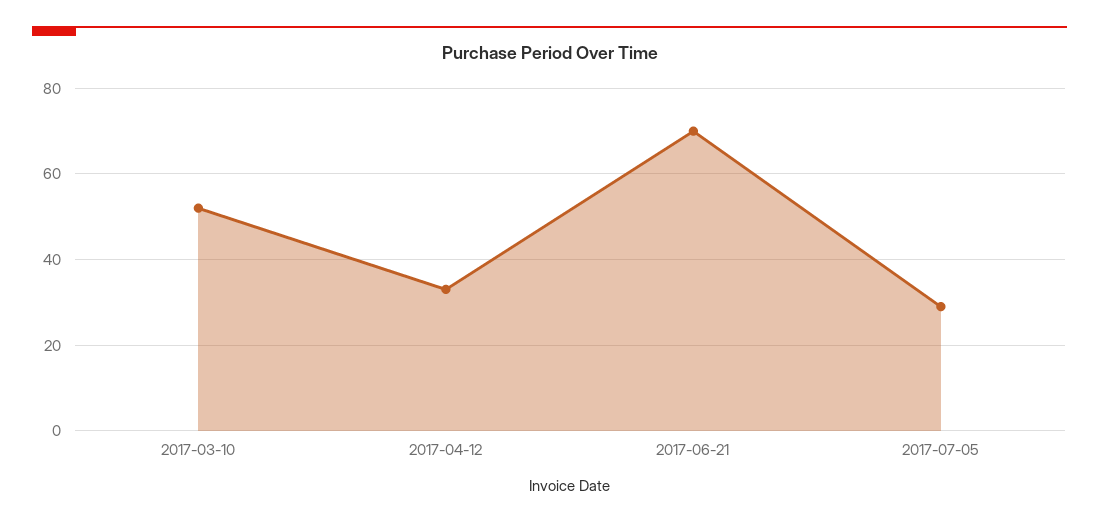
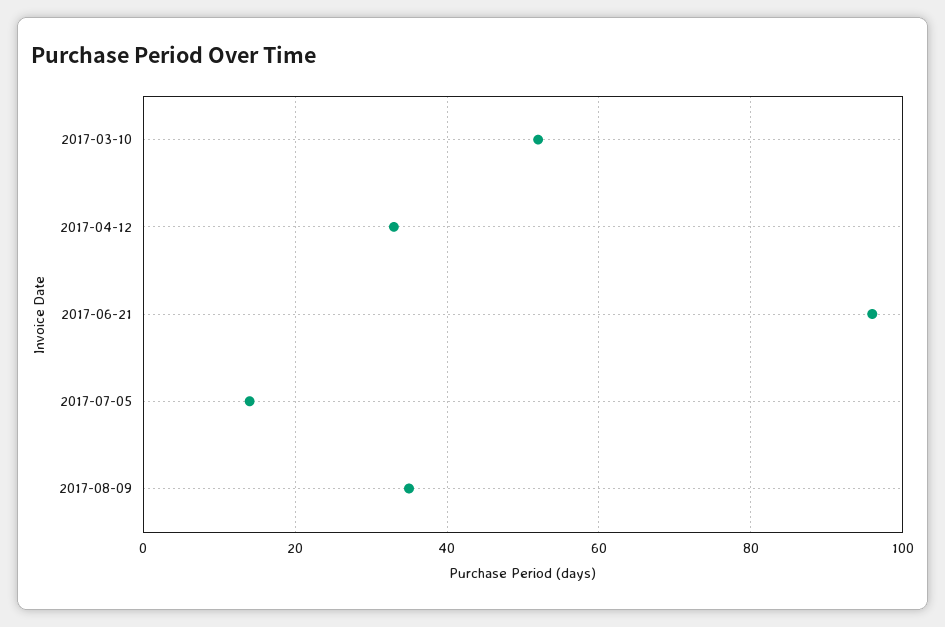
2017-06-21: 70 -> 95
2017-07-05: 30 -> 15
2017-08-09: none -> 35

